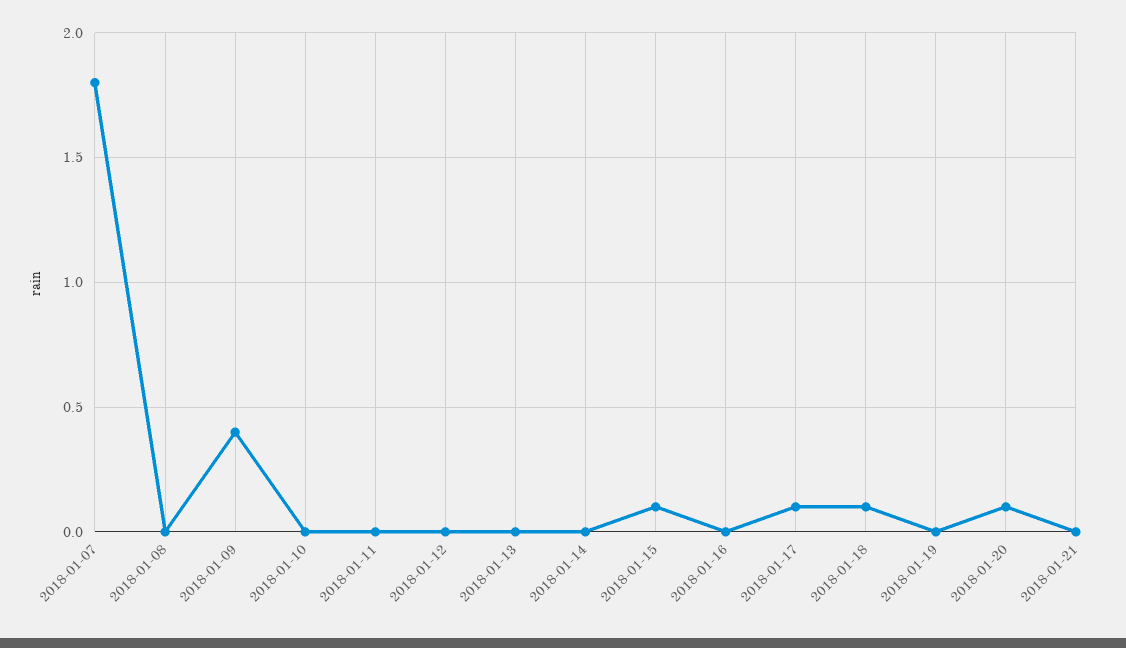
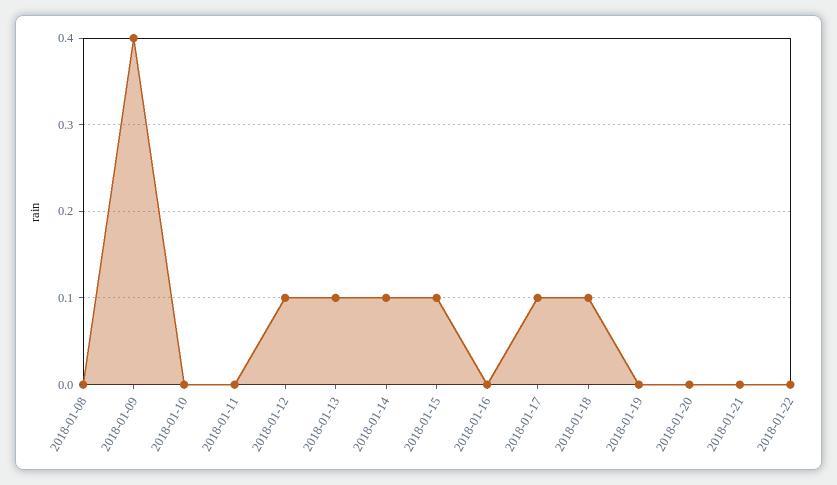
2018-01-07: 1.8 -> none
2018-01-12: 0 -> 0.1
2018-01-13: 0 -> 0.1
2018-01-14: 0 -> 0.1
2018-01-20: 0.1 -> 0
2018-01-22: none -> 0

